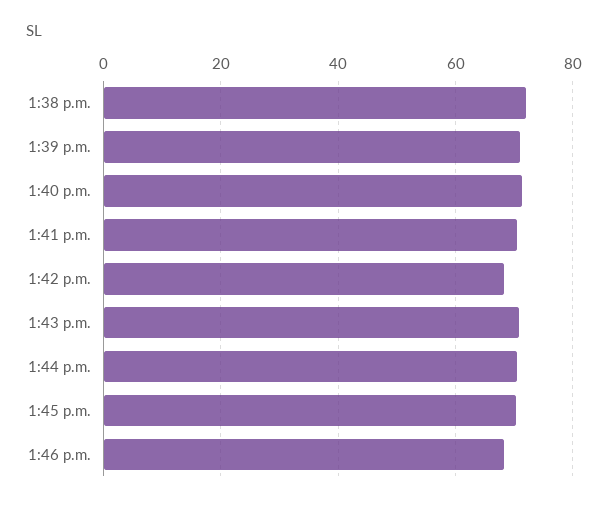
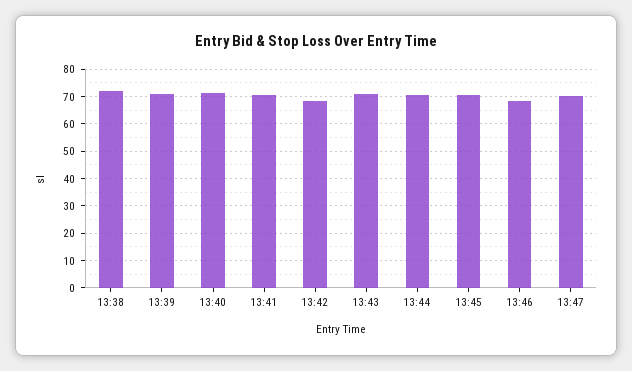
13:47: none -> 70

